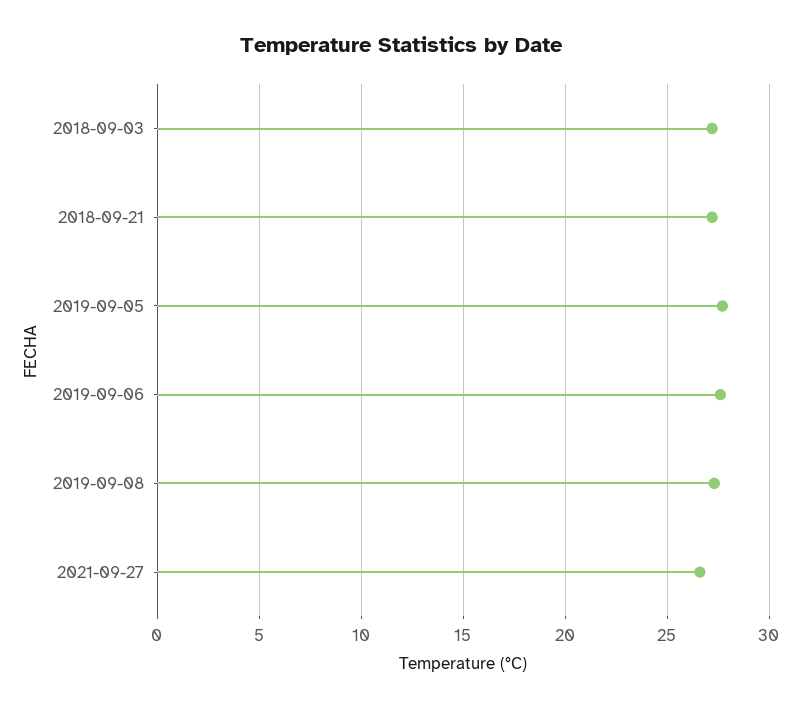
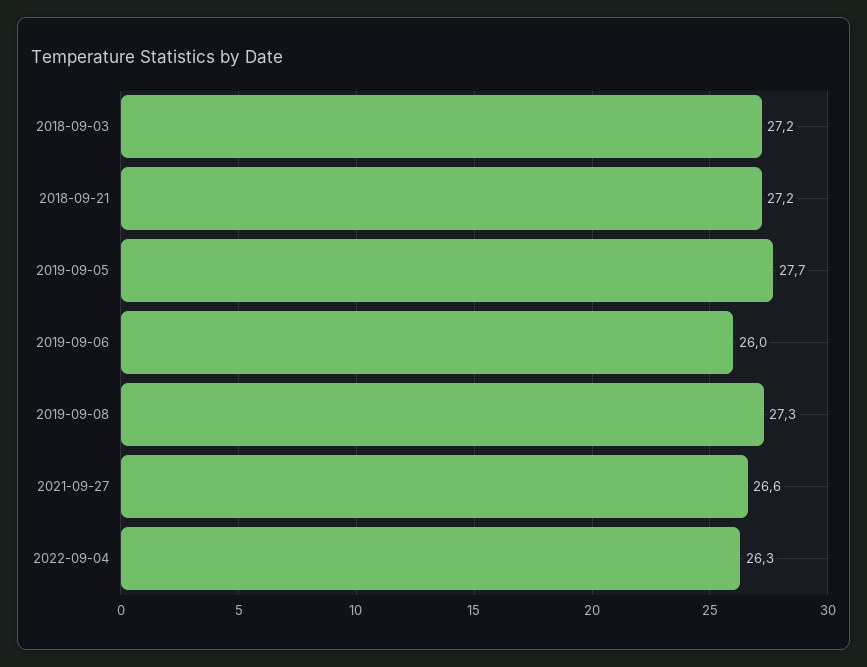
2019-09-06: 27.5 -> 26
2022-09-04: none -> 26.3

